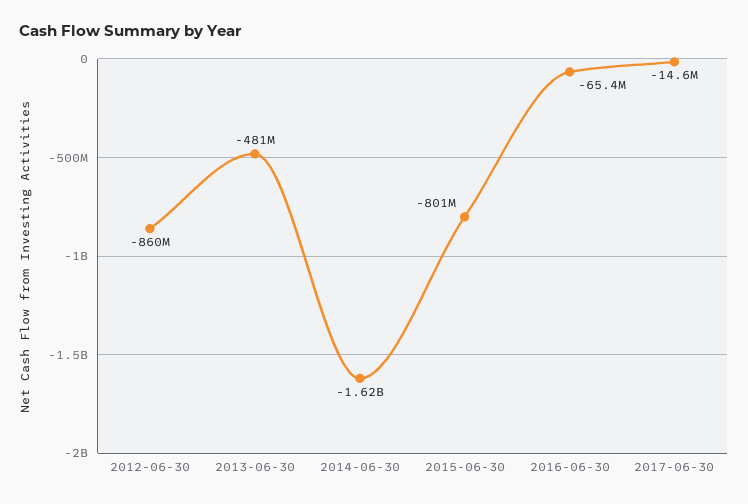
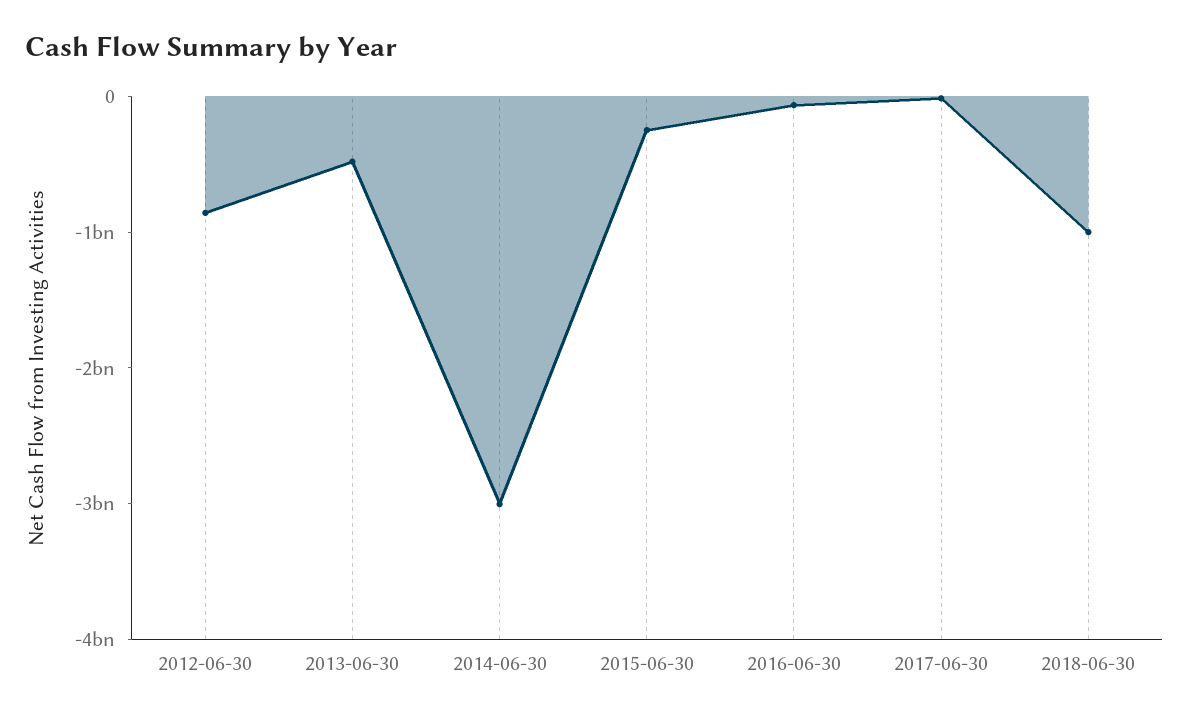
2014-06-30: -1620000000 -> -3000000000
2015-06-30: -801000000 -> -200000000
2018-06-30: none -> -1000000000

